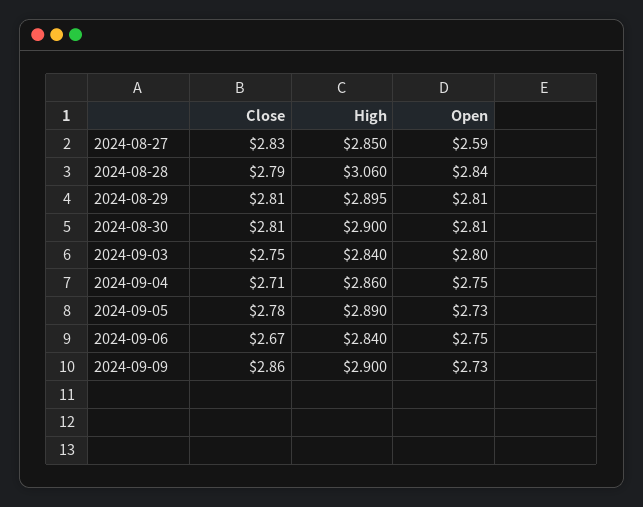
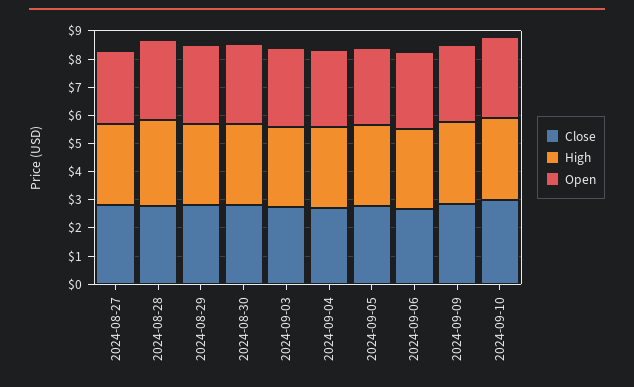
Close, 2024-09-10: none -> 3
High, 2024-09-10: none -> 3
Open, 2024-09-10: none -> 3

